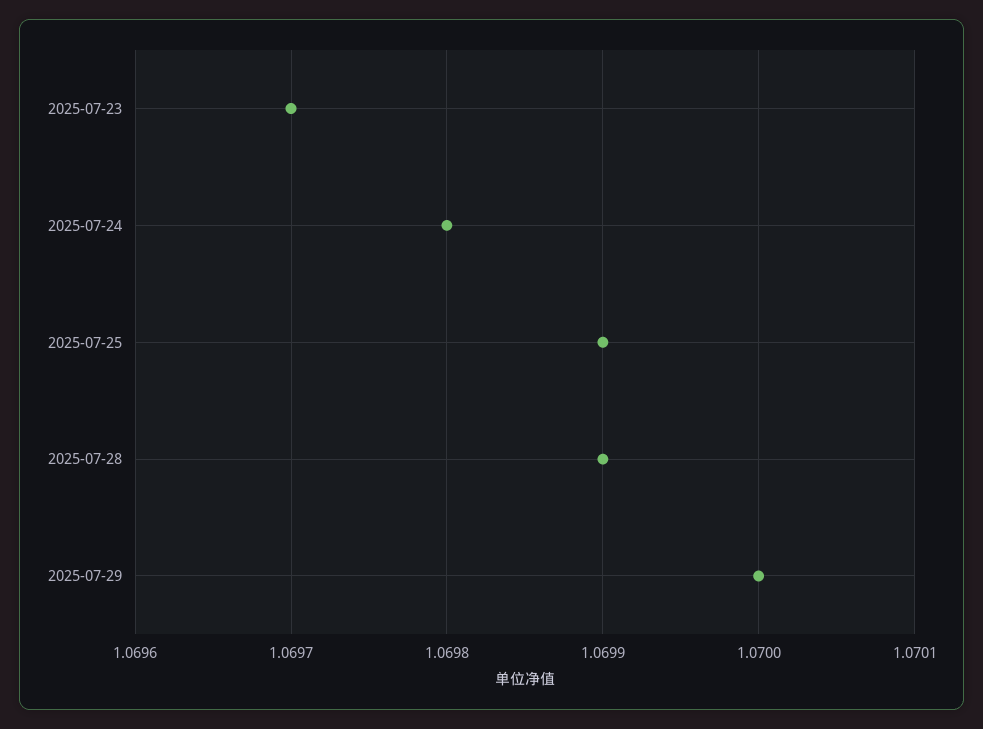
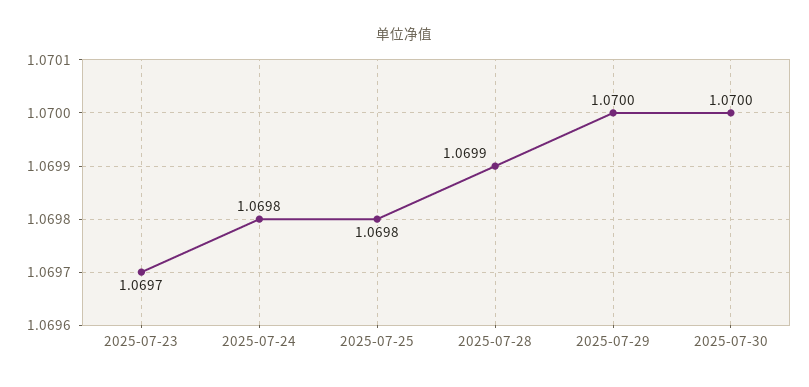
2025-07-25: 1.0699 -> 1.0698
2025-07-30: none -> 1.07

